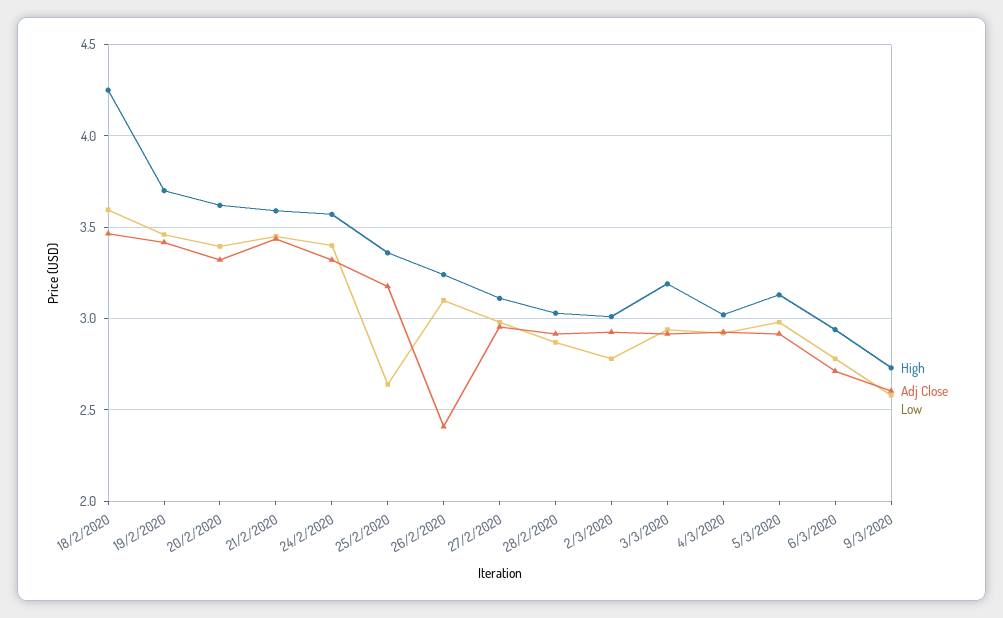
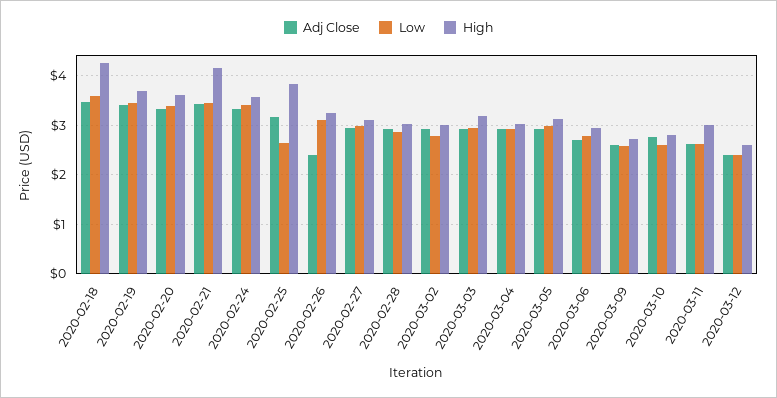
High, 21/2/2020: 3.6 -> 4.2
High, 25/2/2020: 3.35 -> 3.8
Adj Close, 2020-03-10: none -> 2.8
Low, 2020-03-10: none -> 2.6
High, 2020-03-10: none -> 2.8
Adj Close, 2020-03-11: none -> 2.6
Low, 2020-03-11: none -> 2.6
High, 2020-03-11: none -> 3
Adj Close, 2020-03-12: none -> 2.4
Low, 2020-03-12: none -> 2.4
High, 2020-03-12: none -> 2.6

